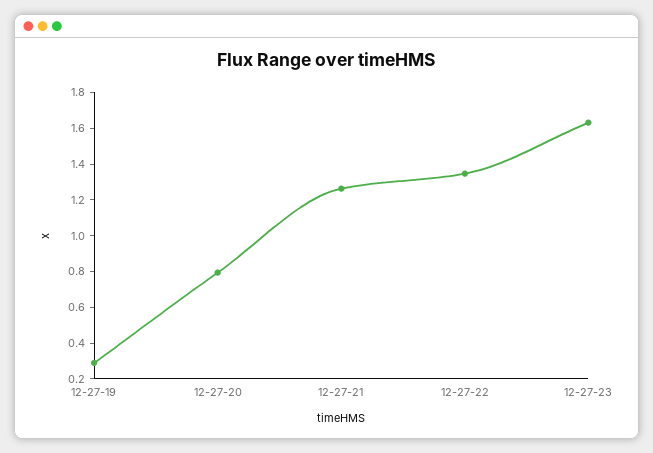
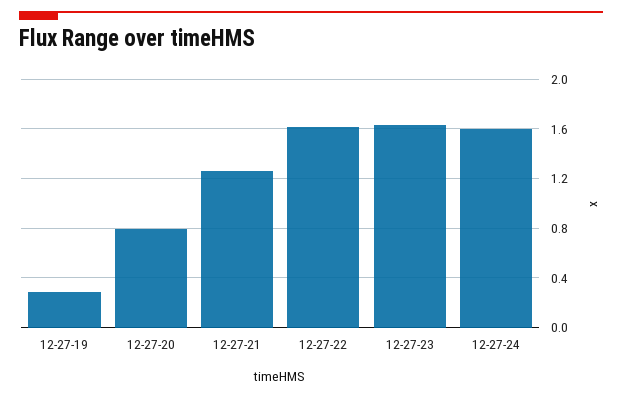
12-27-22: 1.35 -> 1.6
12-27-24: none -> 1.6

